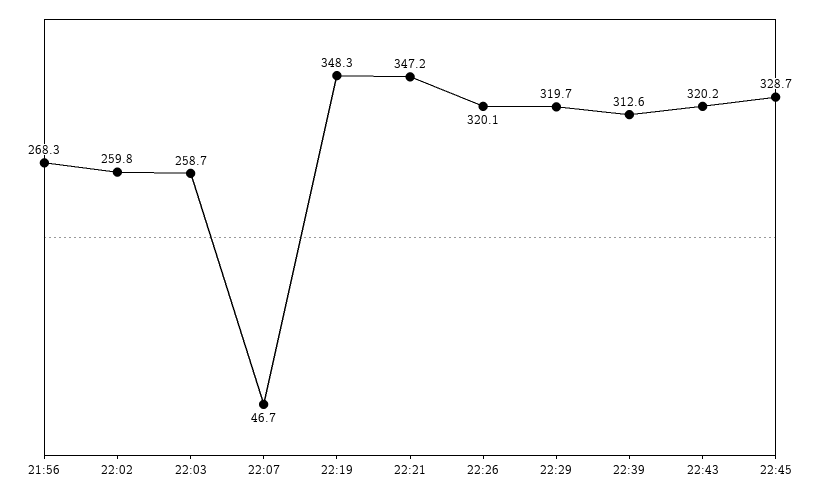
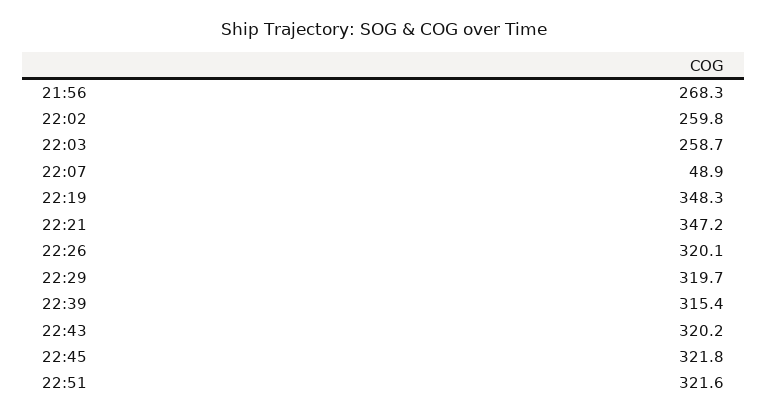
22:07: 46.7 -> 48.9
22:39: 312.6 -> 315.4
22:45: 328.7 -> 321.8
22:51: none -> 321.6

